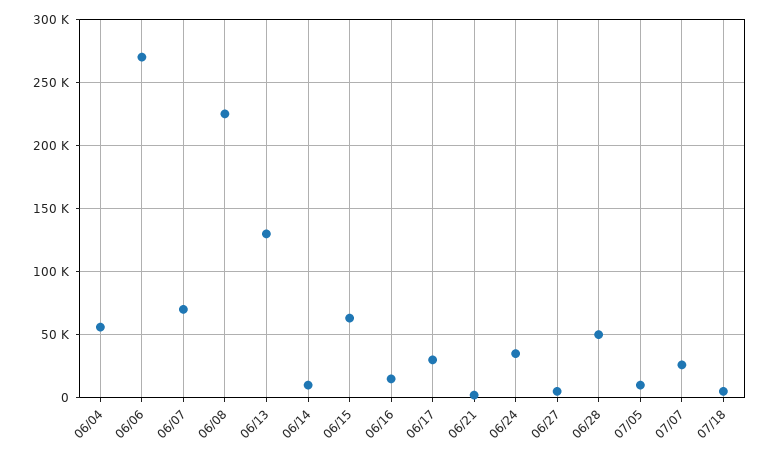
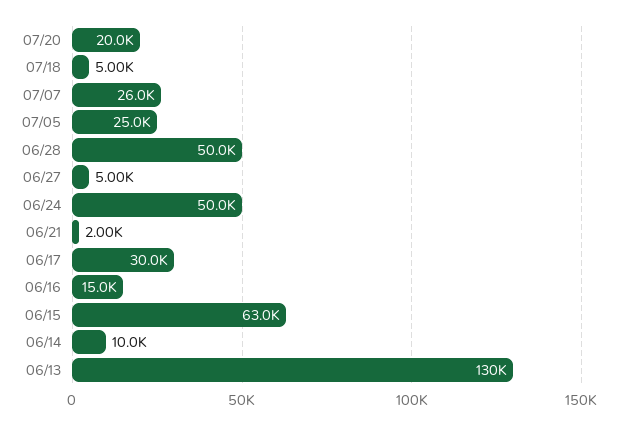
06/04: 55000 -> none
06/06: 270000 -> none
06/07: 70000 -> none
06/08: 225000 -> none
06/24: 35000 -> 50000
07/05: 10000 -> 25000
07/20: none -> 20000

